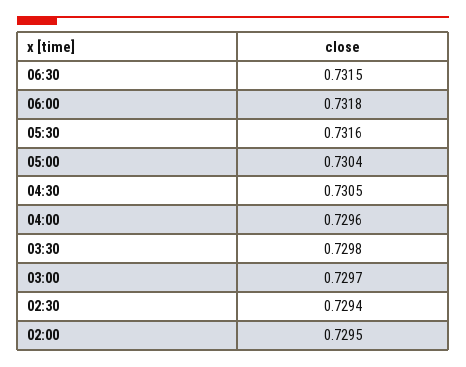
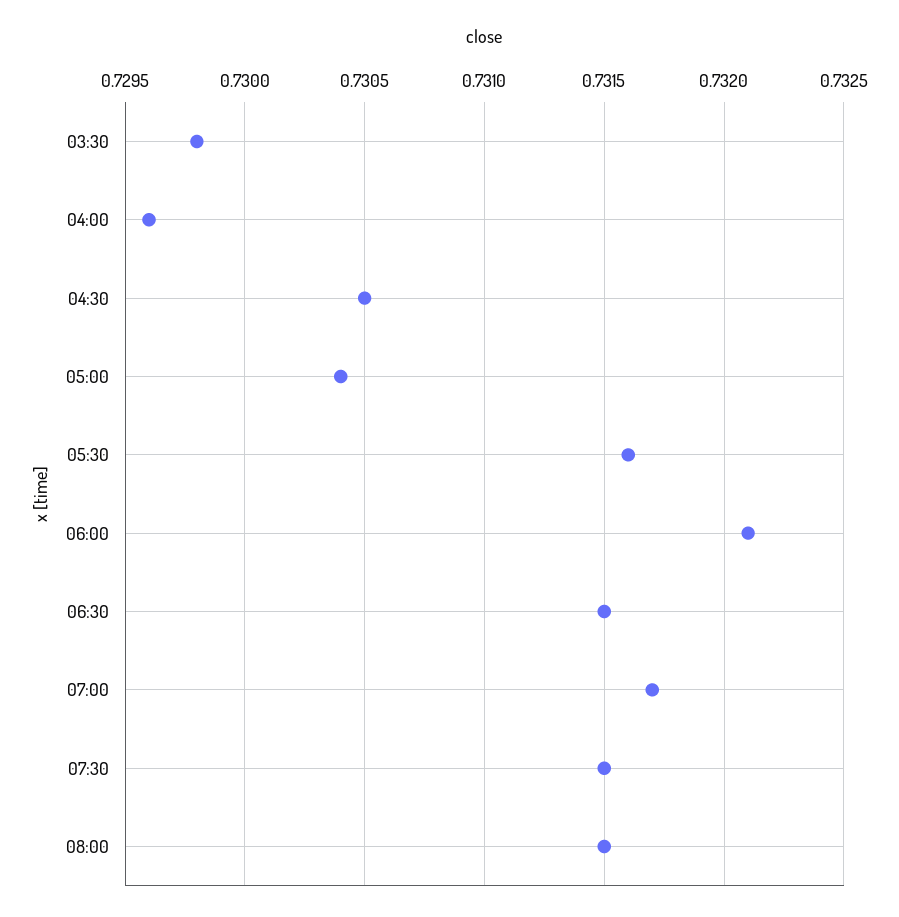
06:00: 0.7318 -> 0.7321
03:00: 0.7297 -> none
02:30: 0.7294 -> none
02:00: 0.7295 -> none
07:00: none -> 0.7317
07:30: none -> 0.7315
08:00: none -> 0.7315

